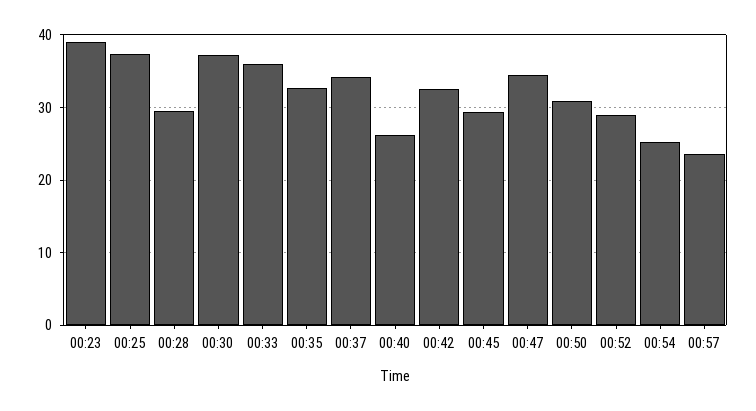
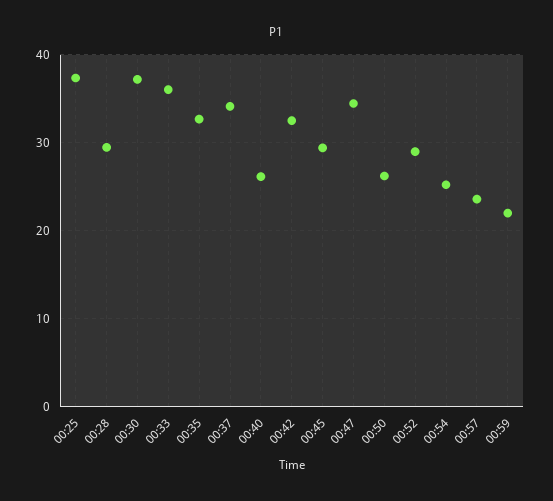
00:23: 39 -> none
00:50: 31 -> 26
00:59: none -> 22

